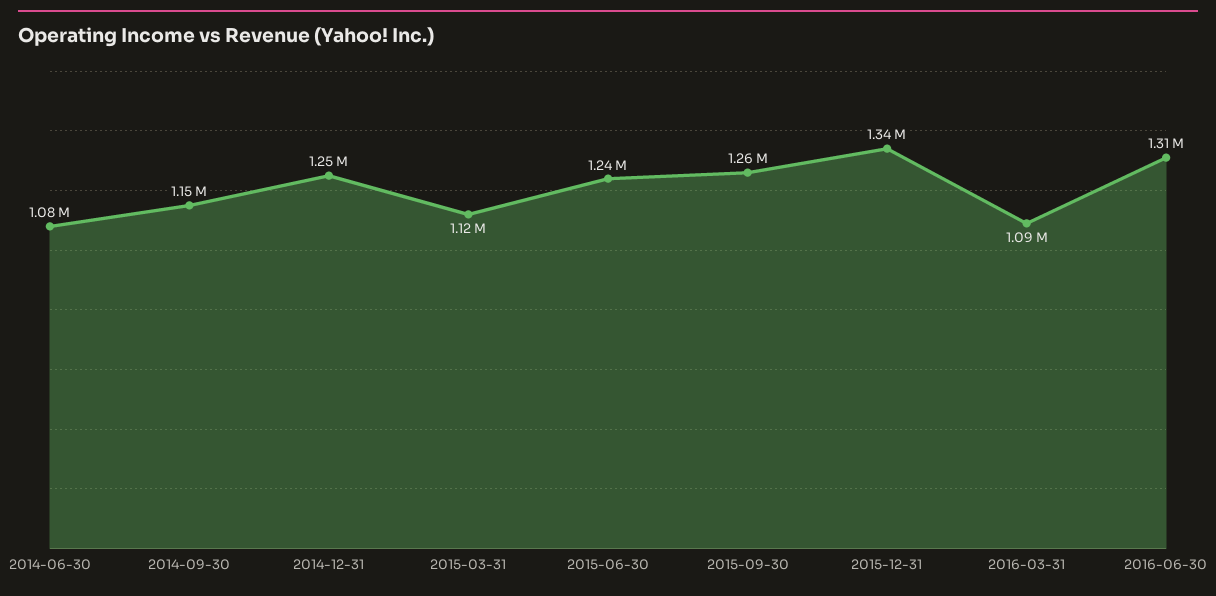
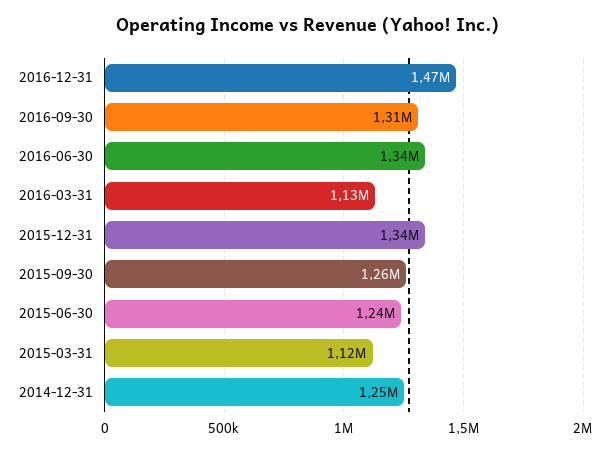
2014-06-30: 1080000 -> none
2014-09-30: 1150000 -> none
2016-03-31: 1090000 -> 1130000
2016-06-30: 1310000 -> 1340000
2016-12-31: none -> 1470000
2016-09-30: none -> 1310000

